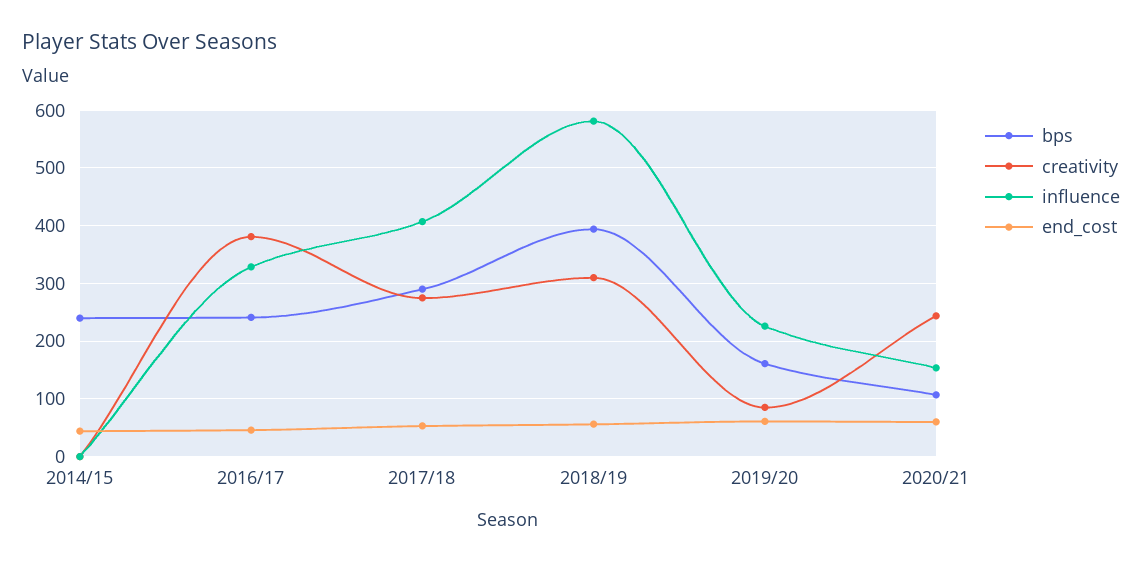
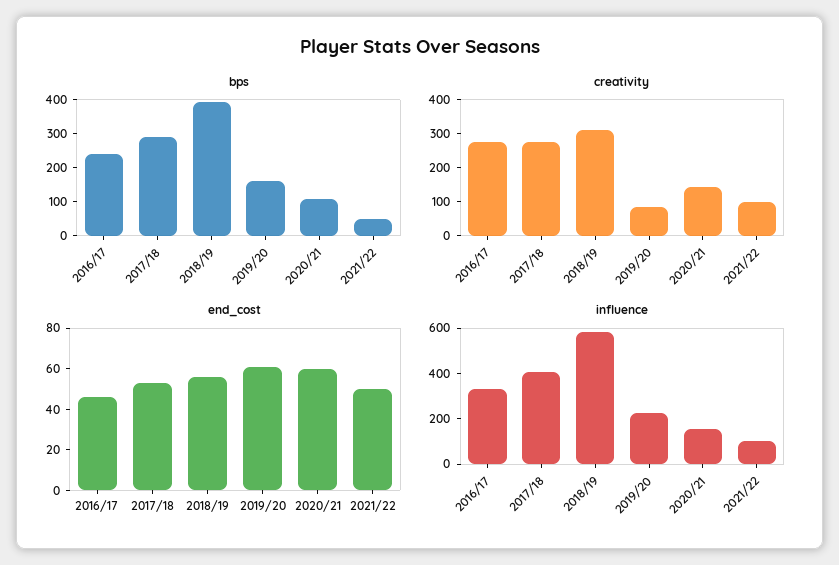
bps, 2014/15: 240 -> none
creativity, 2014/15: 0 -> none
influence, 2014/15: 0 -> none
end_cost, 2014/15: 40 -> none
creativity, 2016/17: 380 -> 275
creativity, 2020/21: 240 -> 150
bps, 2021/22: none -> 50
creativity, 2021/22: none -> 100
end_cost, 2021/22: none -> 50
influence, 2021/22: none -> 100

